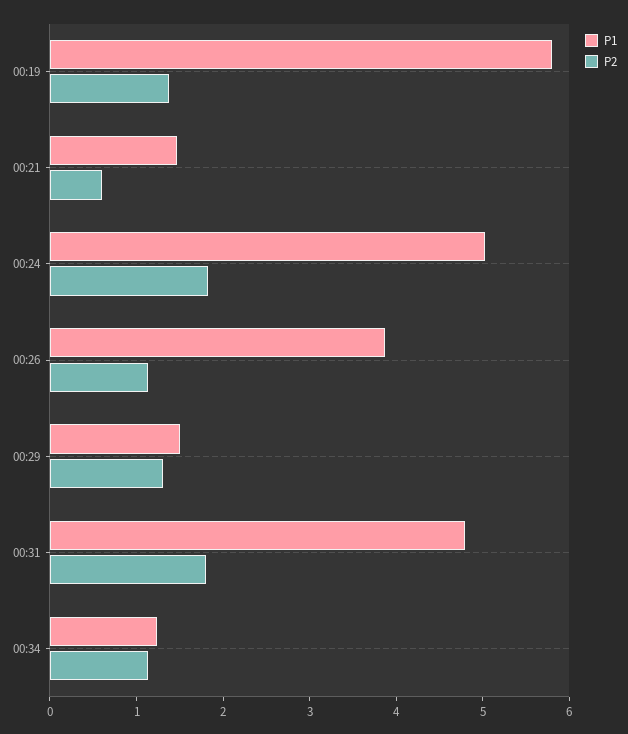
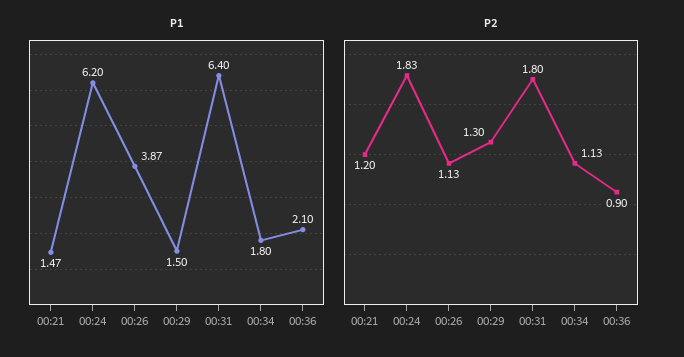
P1, 00:19: 5.8 -> none
P2, 00:19: 1.4 -> none
P2, 00:21: 0.6 -> 1.2
P1, 00:24: 5 -> 6.2
P1, 00:31: 4.8 -> 6.4
P1, 00:34: 1.2 -> 1.8
P1, 00:36: none -> 2.1
P2, 00:36: none -> 0.9

